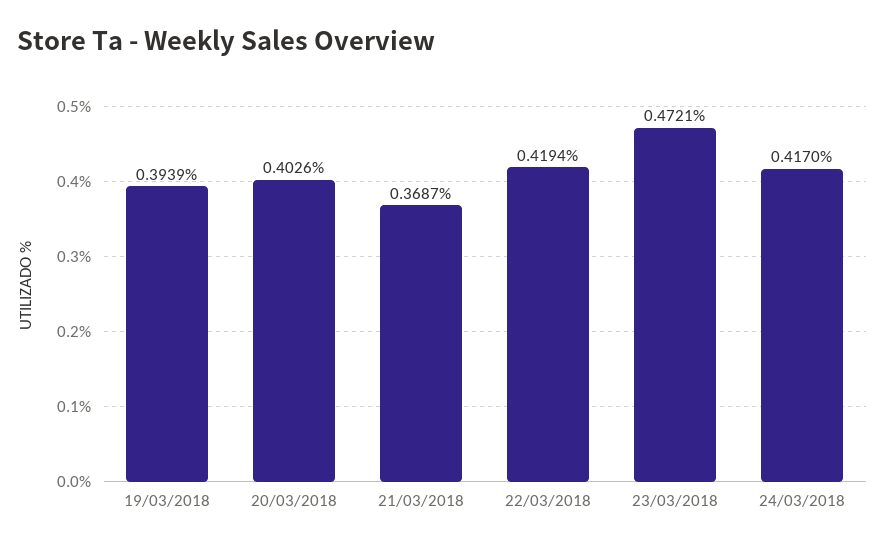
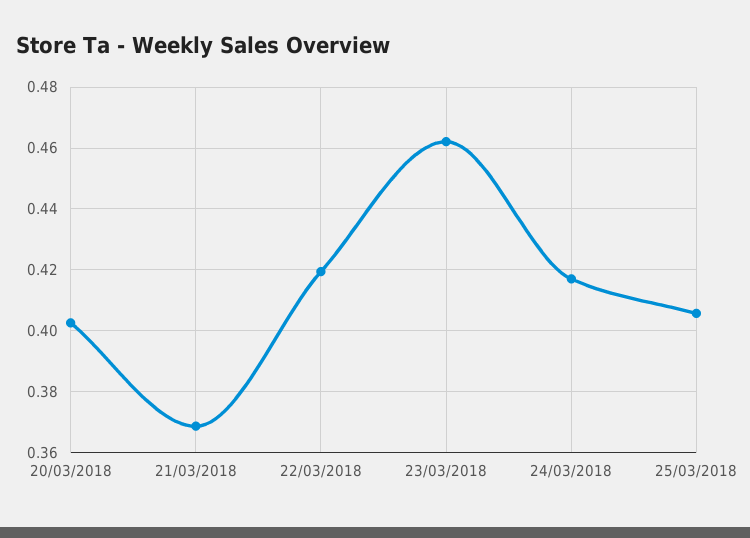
19/03/2018: 0.3939 -> none
23/03/2018: 0.4721 -> 0.462
25/03/2018: none -> 0.406

